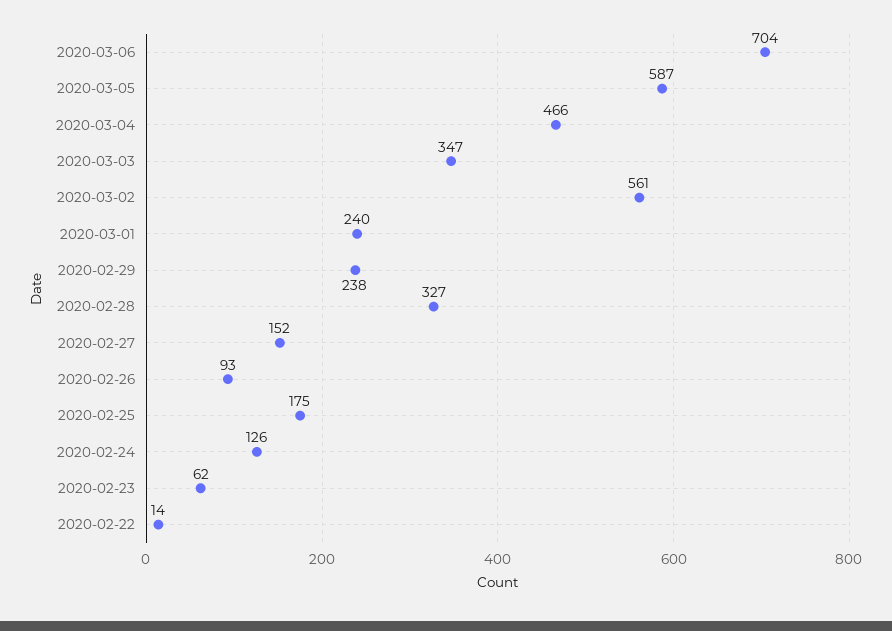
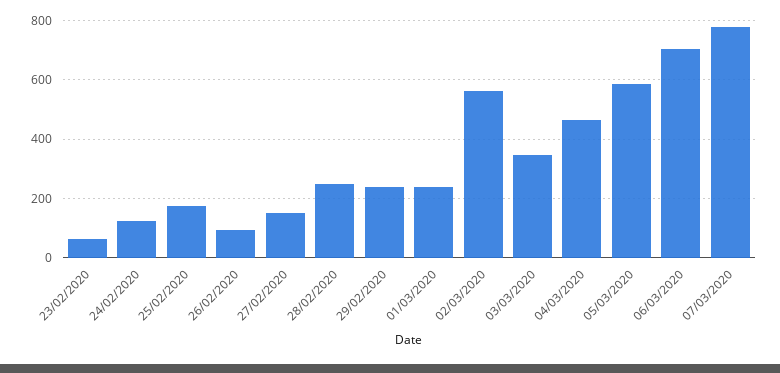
2020-02-28: 327 -> 250
2020-02-22: 14 -> none
07/03/2020: none -> 775

